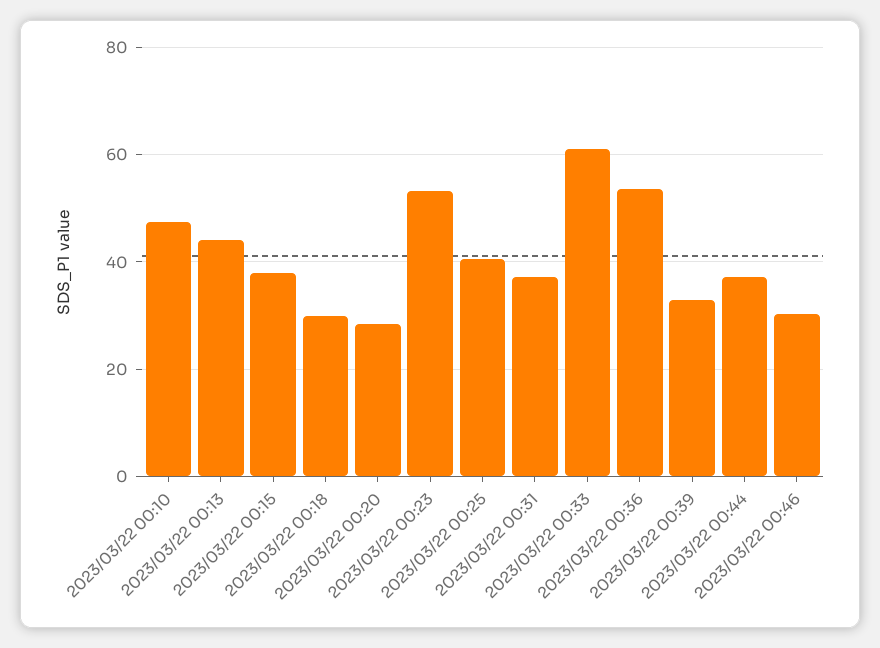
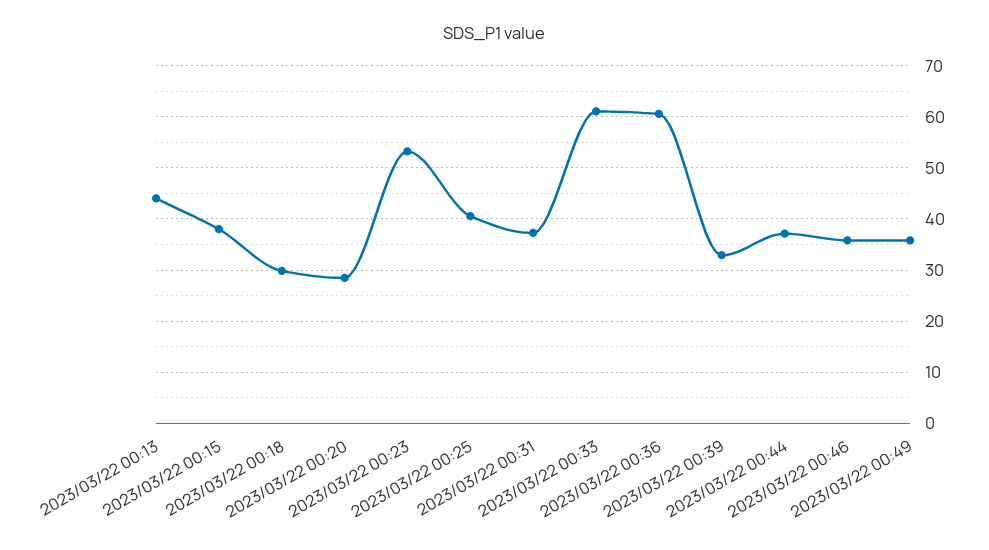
2023/03/22 00:10: 48 -> none
2023/03/22 00:36: 54 -> 60
2023/03/22 00:46: 30 -> 36
2023/03/22 00:49: none -> 36

